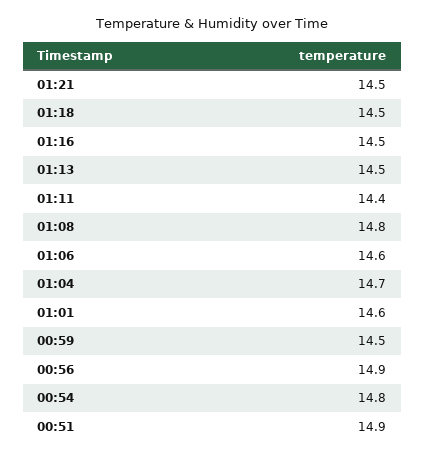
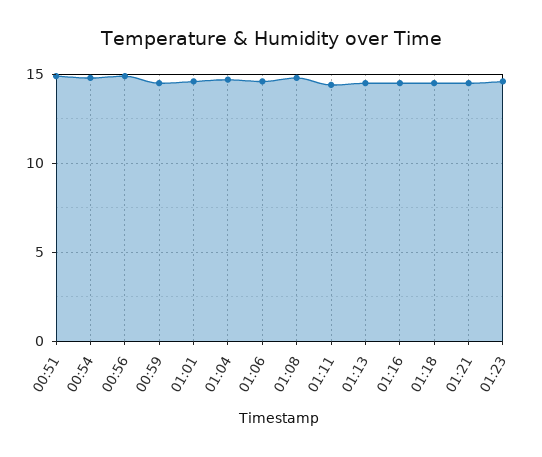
01:23: none -> 14.5

